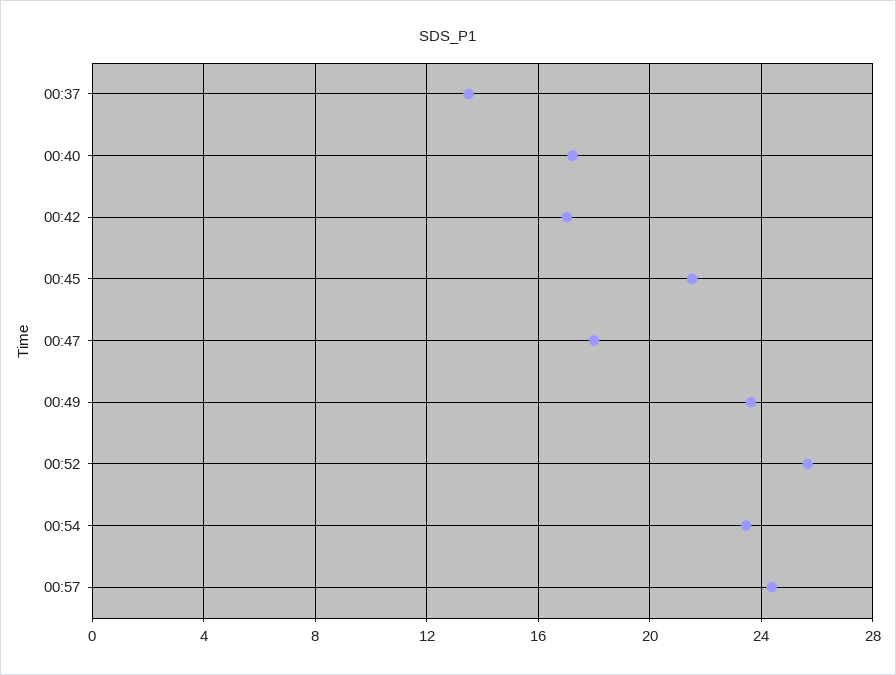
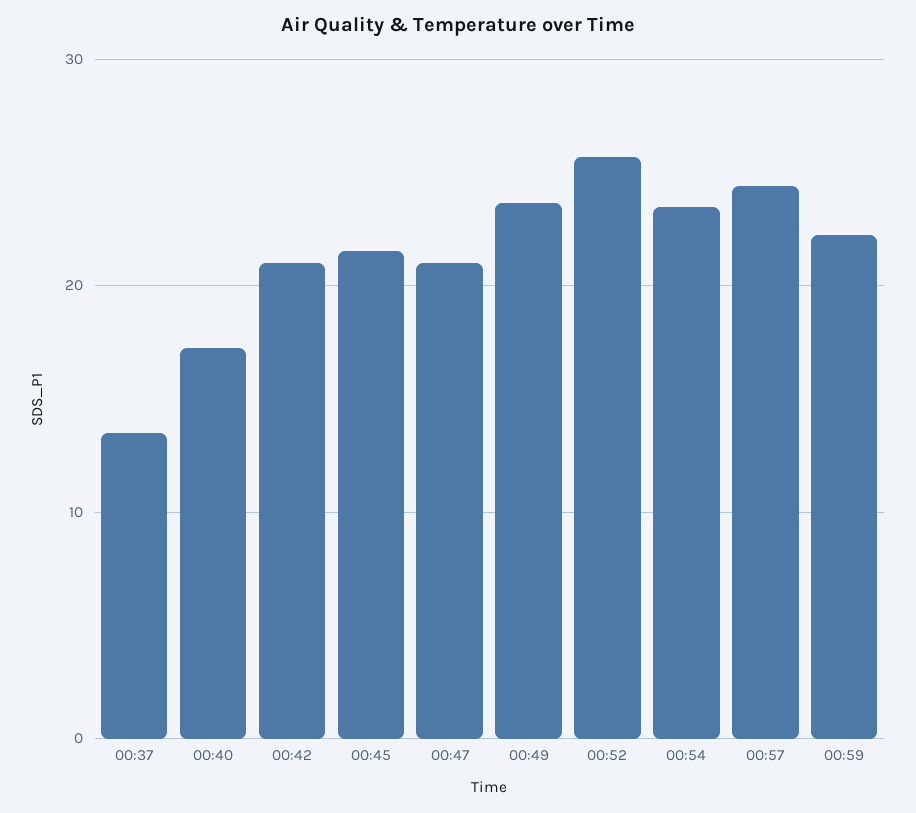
00:42: 17 -> 21
00:47: 18 -> 21
00:59: none -> 22

